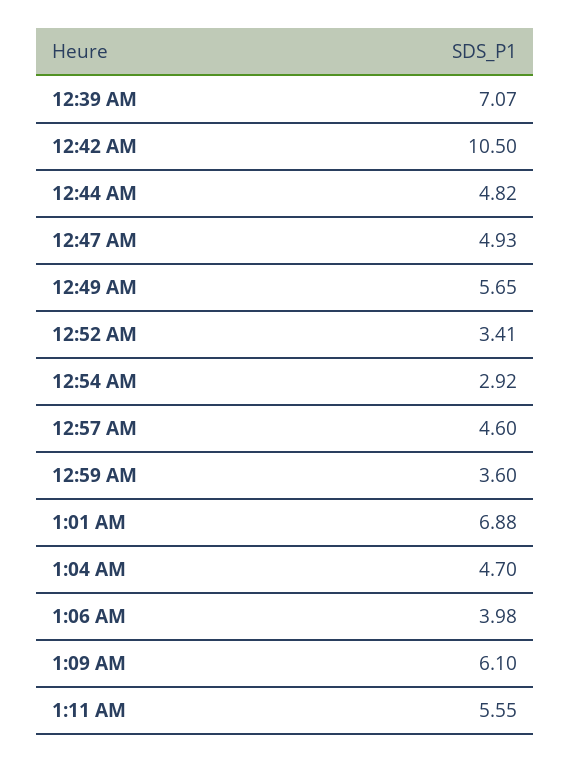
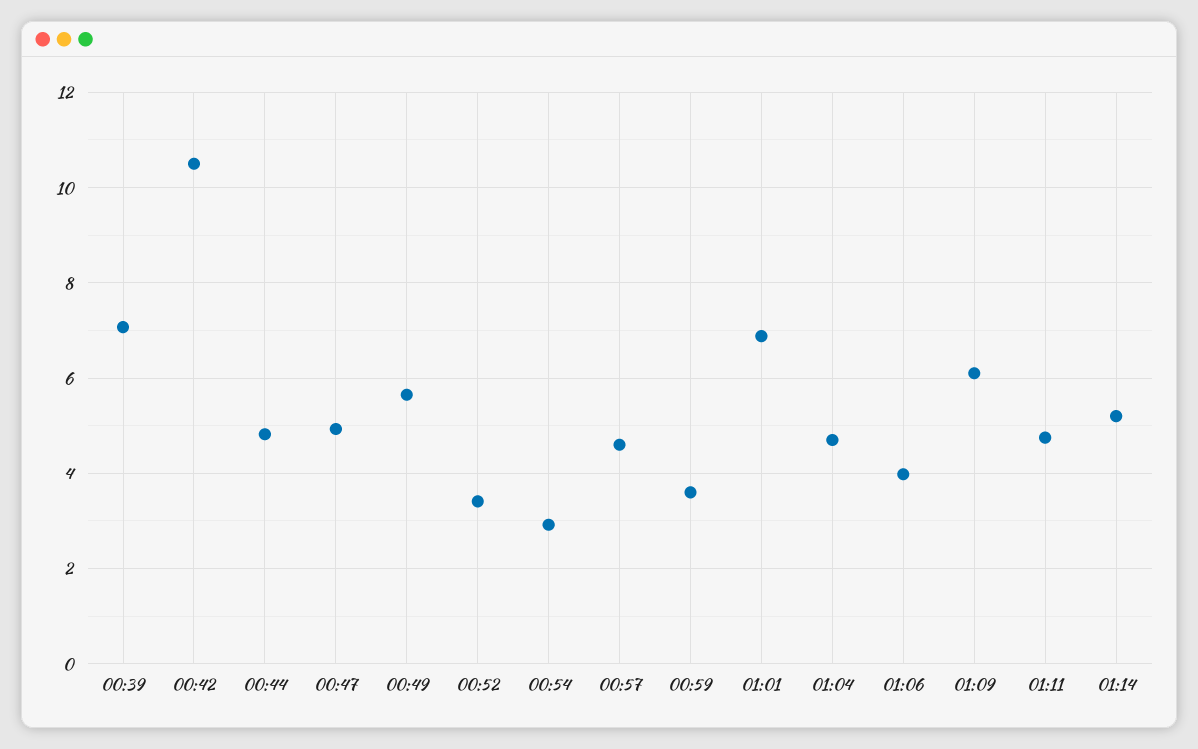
1:11 AM: 5.55 -> 4.8
01:14: none -> 5.2

